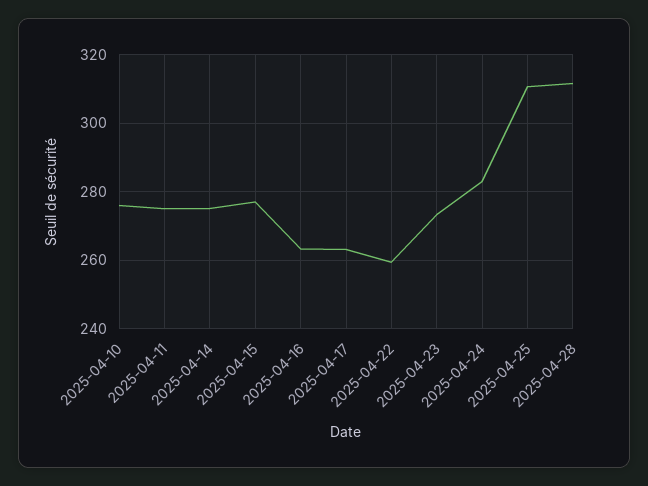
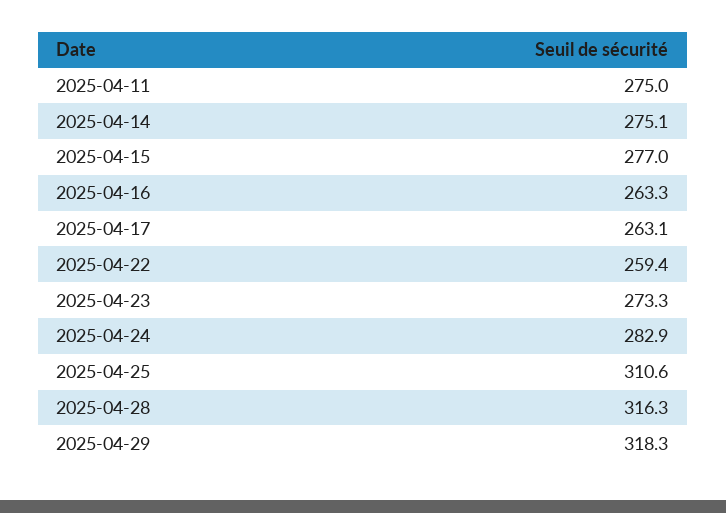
2025-04-10: 276 -> none
2025-04-28: 312 -> 316.3
2025-04-29: none -> 318.3

